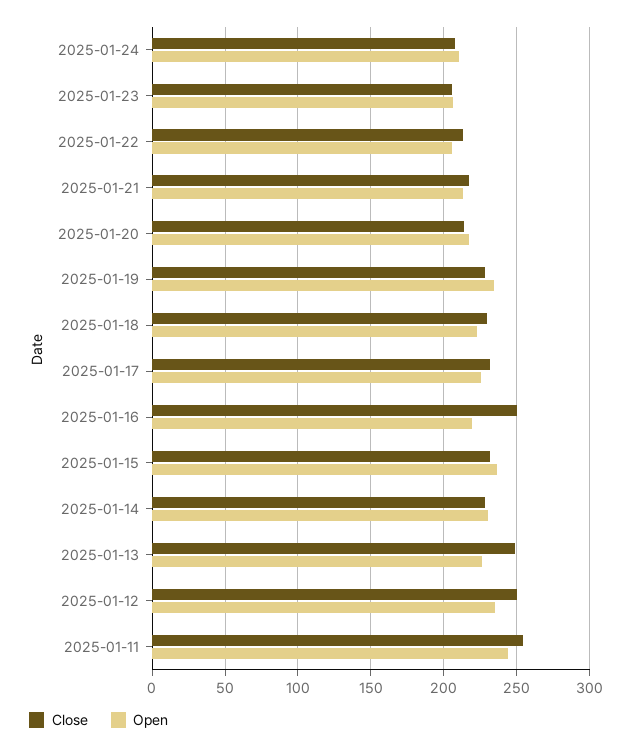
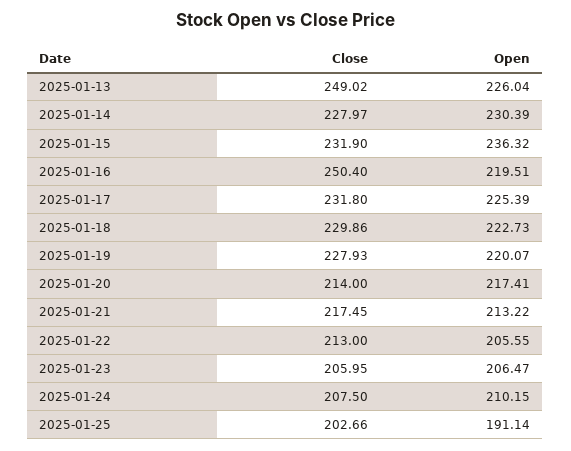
Open, 2025-01-19: 235 -> 220.07
Close, 2025-01-12: 250 -> none
Open, 2025-01-12: 235 -> none
Close, 2025-01-11: 255 -> none
Open, 2025-01-11: 245 -> none
Close, 2025-01-25: none -> 202.66
Open, 2025-01-25: none -> 191.14

